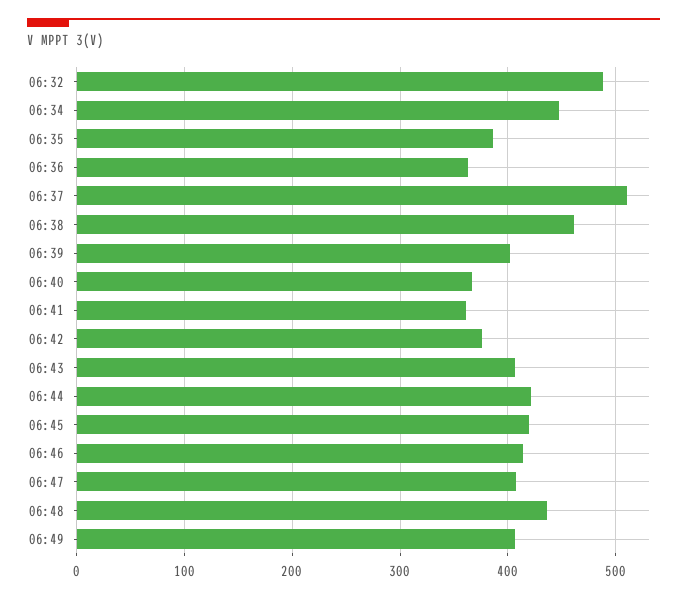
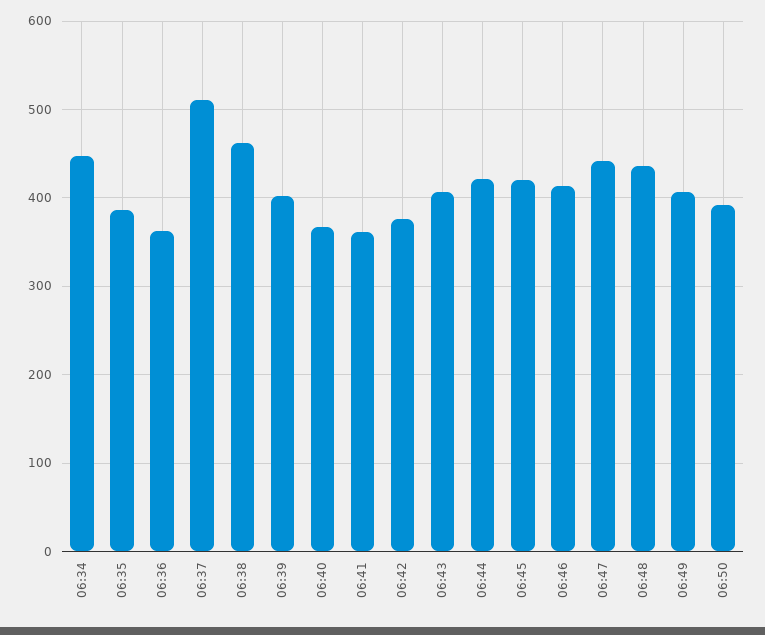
06:32: 490 -> none
06:47: 410 -> 440
06:50: none -> 390

